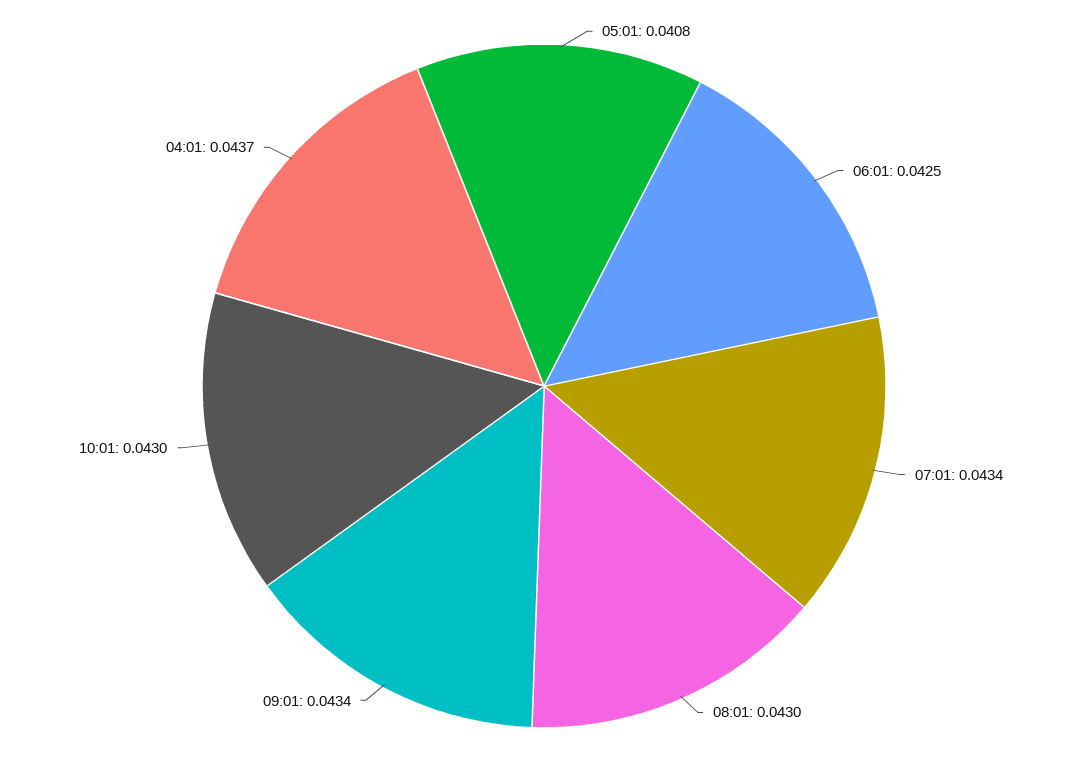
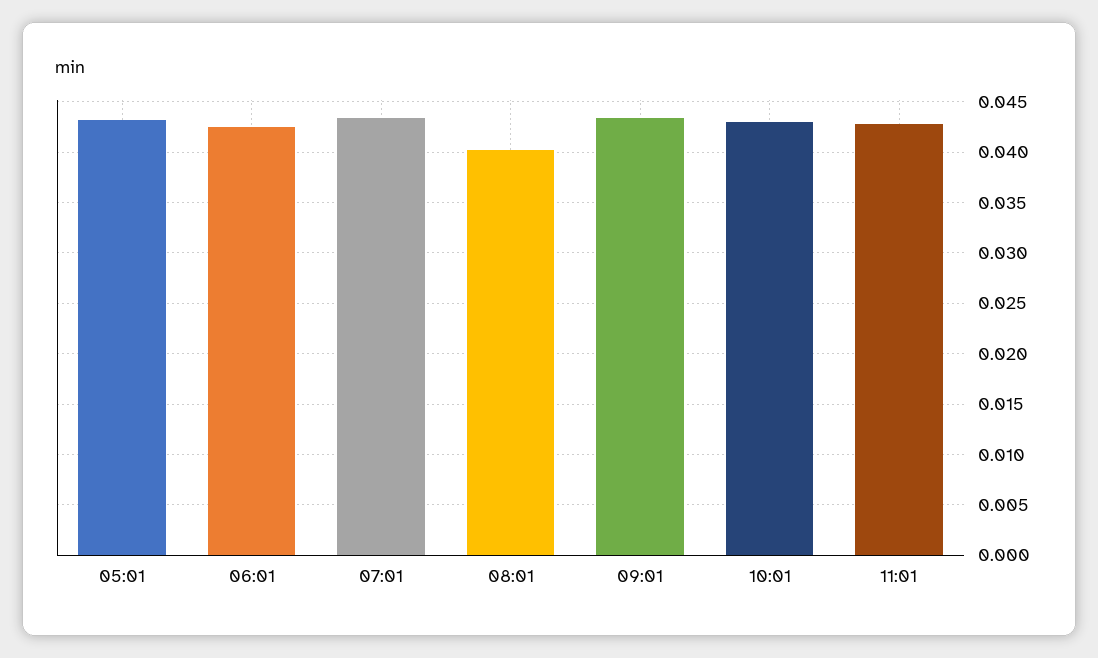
05:01: 0.0408 -> 0.043
08:01: 0.043 -> 0.04
04:01: 0.0437 -> none
11:01: none -> 0.043

